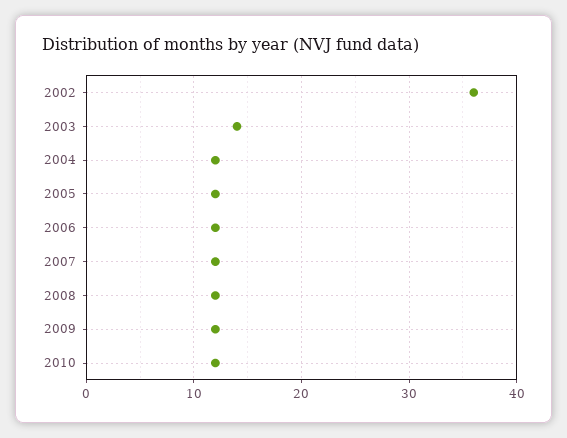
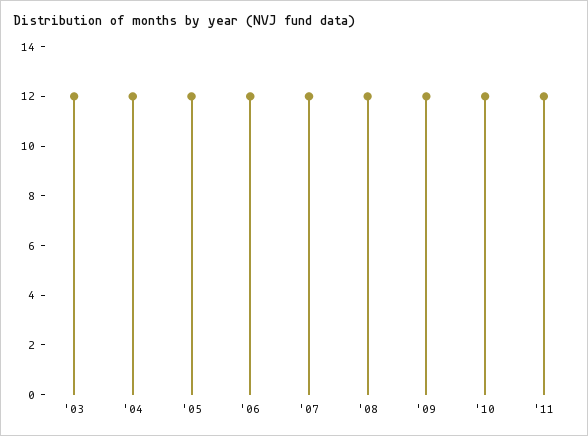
2002: 36 -> none
2003: 14 -> 12
'11: none -> 12

